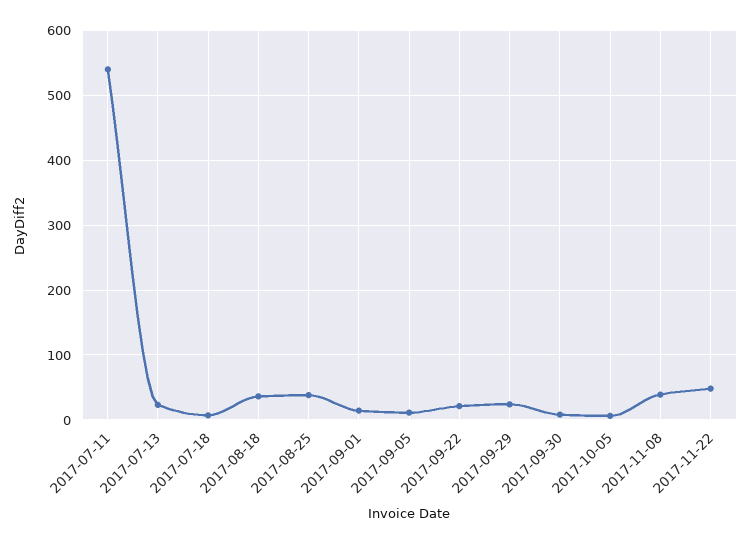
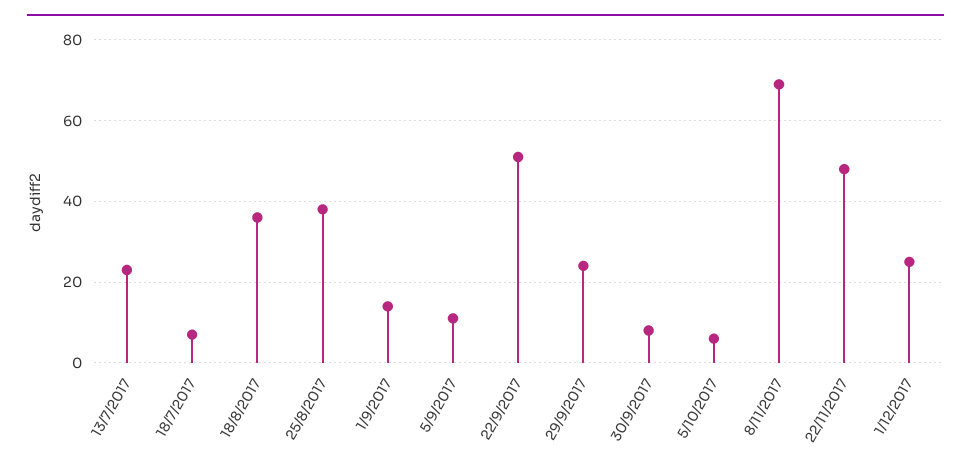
2017-07-11: 540 -> none
2017-09-22: 20 -> 50
2017-11-08: 40 -> 70
1/12/2017: none -> 25

